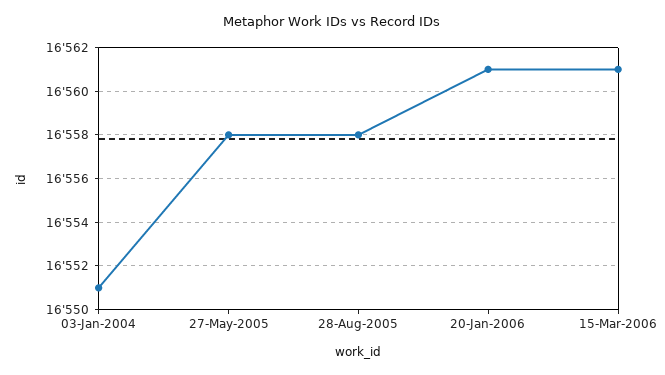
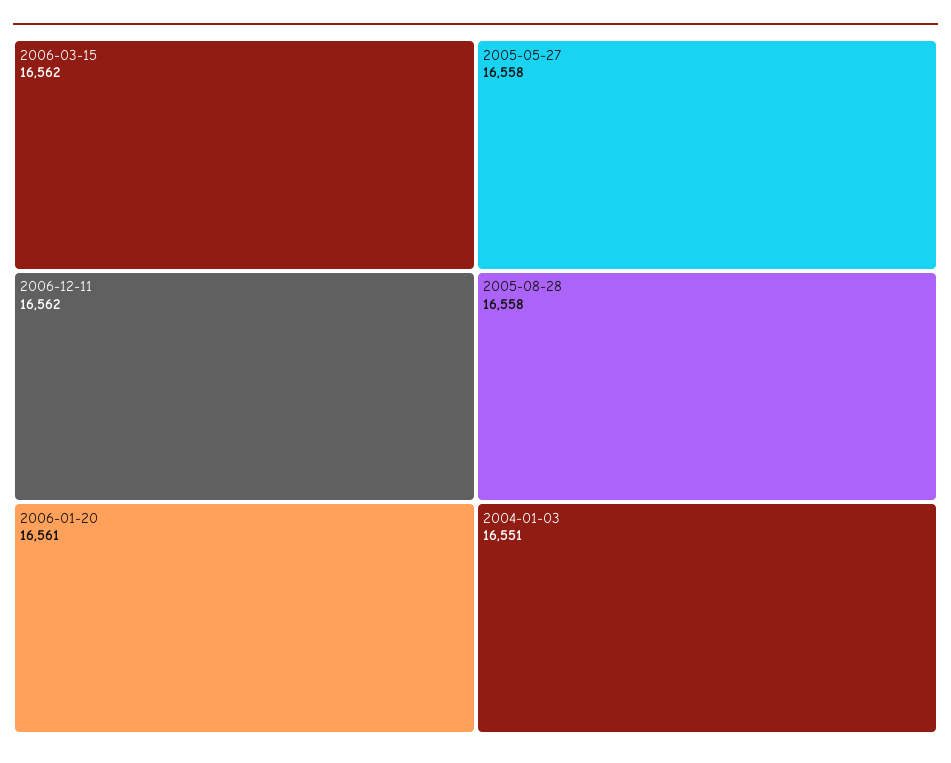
15-Mar-2006: 16561 -> 16562
2006-12-11: none -> 16562

